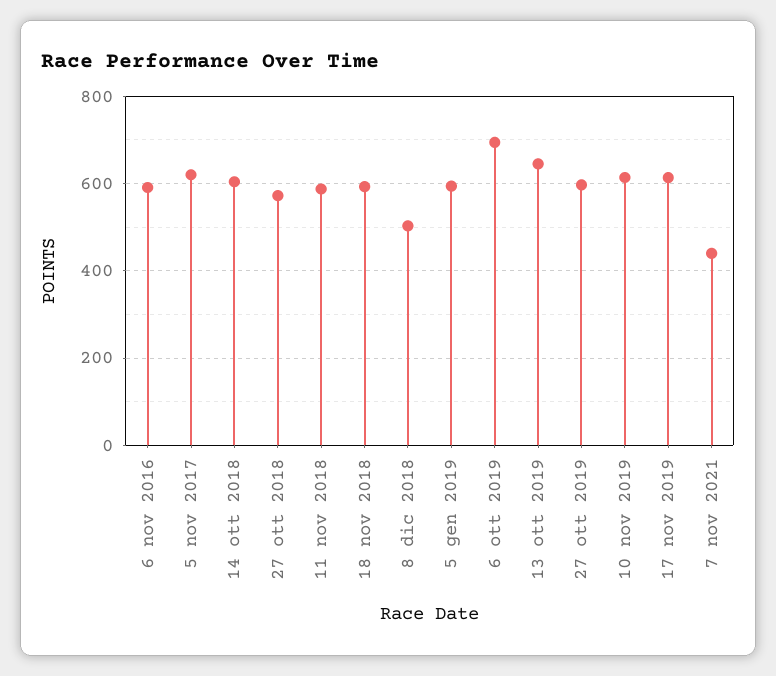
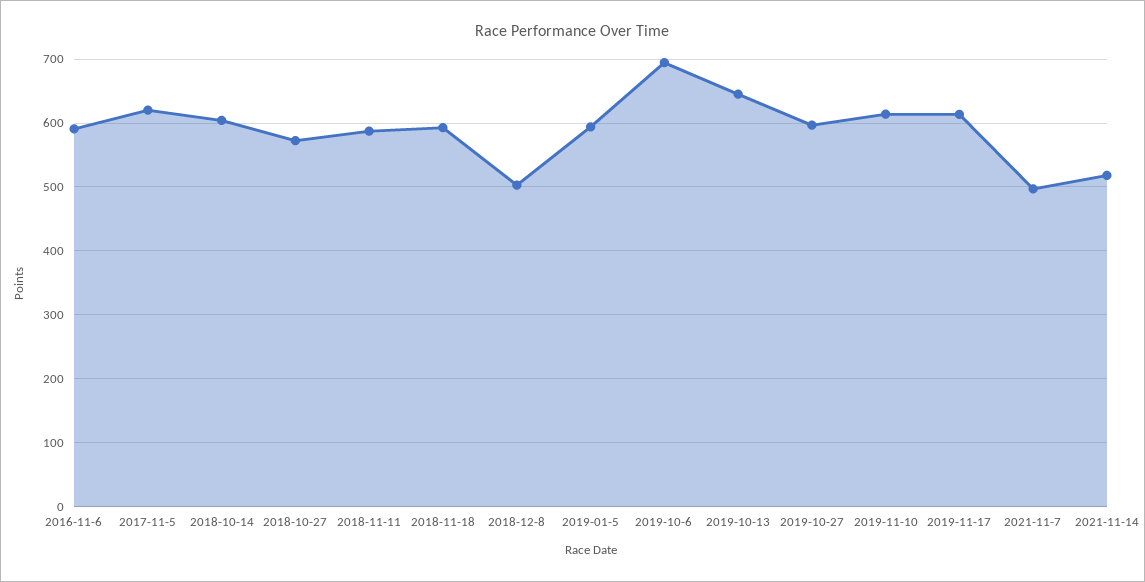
7 nov 2021: 440 -> 500
2021-11-14: none -> 520

